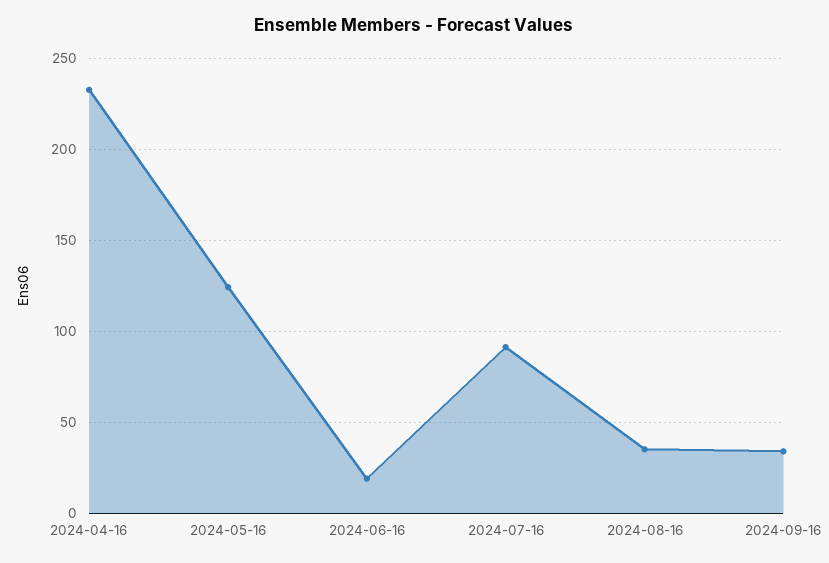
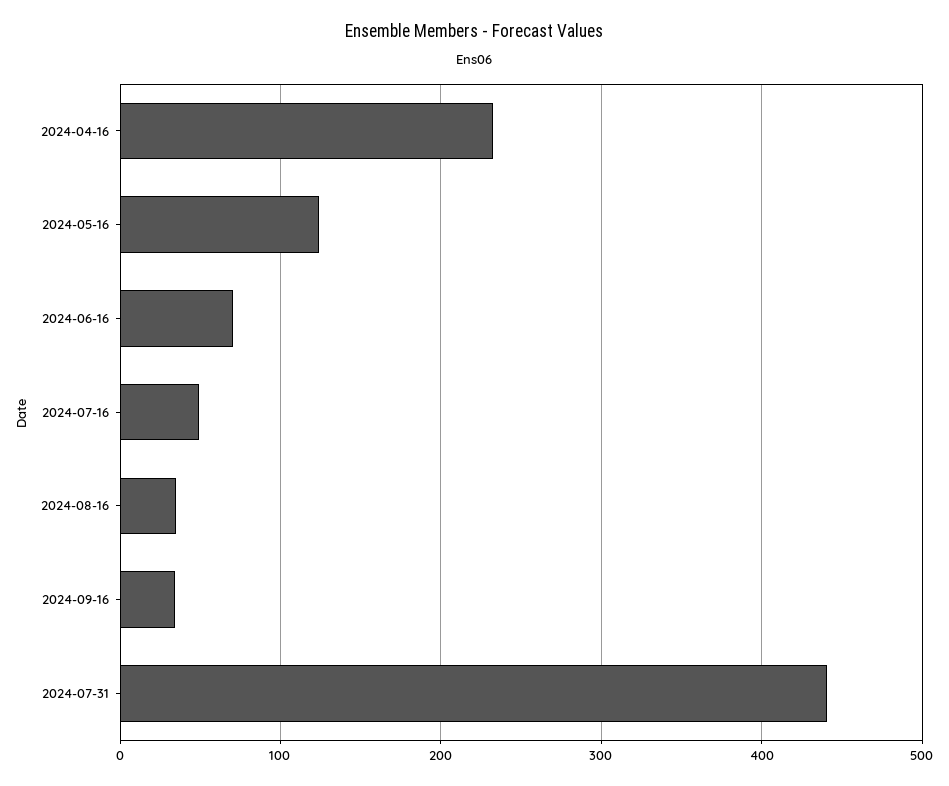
2024-06-16: 20 -> 70
2024-07-16: 90 -> 50
2024-07-31: none -> 440

